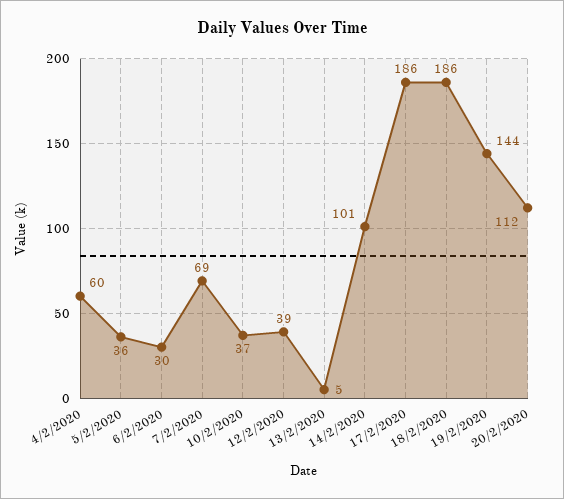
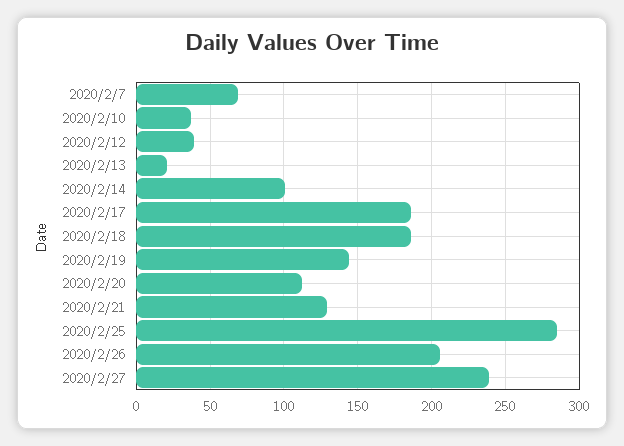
4/2/2020: 60 -> none
5/2/2020: 36 -> none
6/2/2020: 30 -> none
13/2/2020: 5 -> 20
2020/2/21: none -> 130
2020/2/25: none -> 285
2020/2/26: none -> 205
2020/2/27: none -> 240

